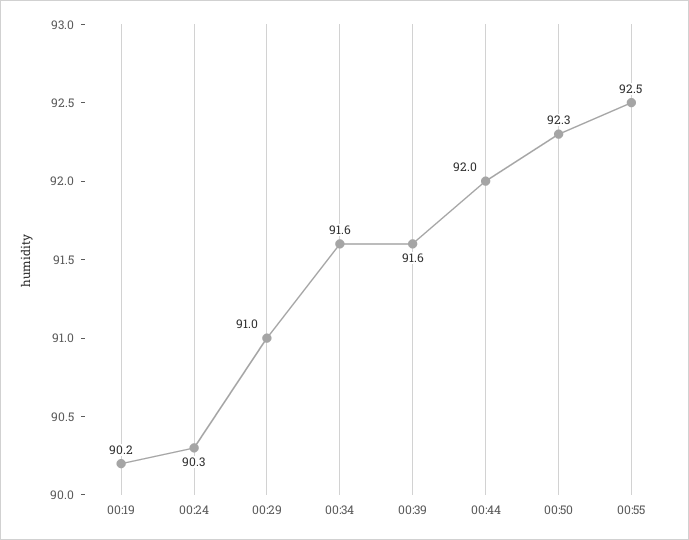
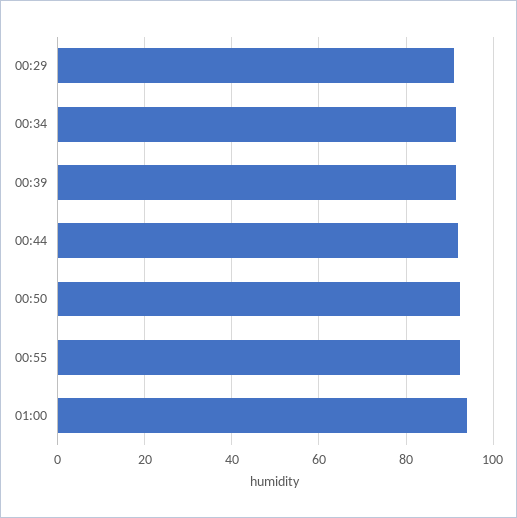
00:19: 90.2 -> none
00:24: 90.3 -> none
01:00: none -> 94

